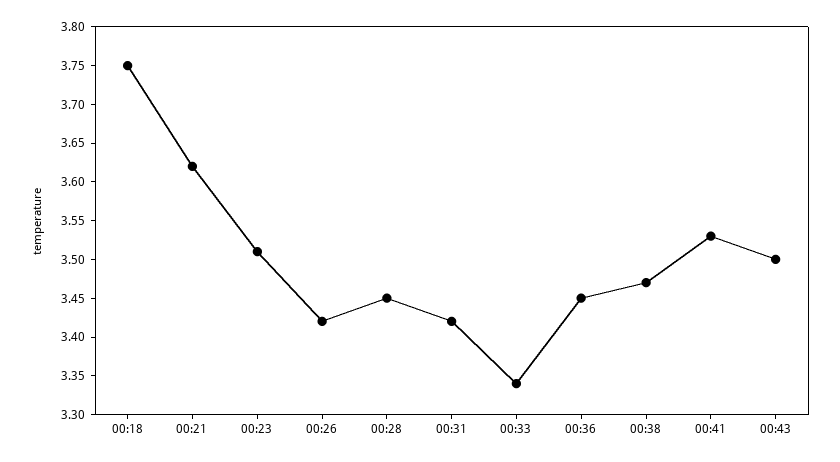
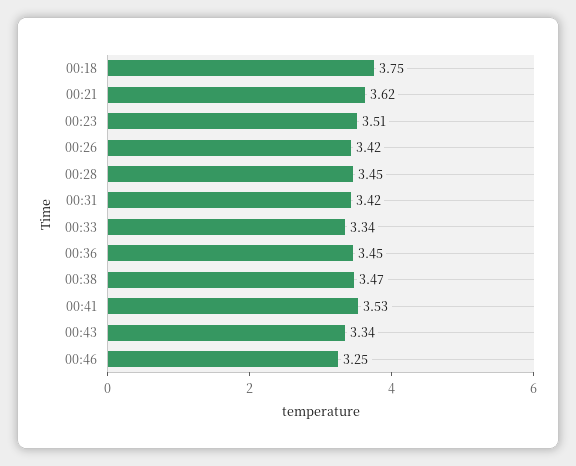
00:43: 3.5 -> 3.34
00:46: none -> 3.25

